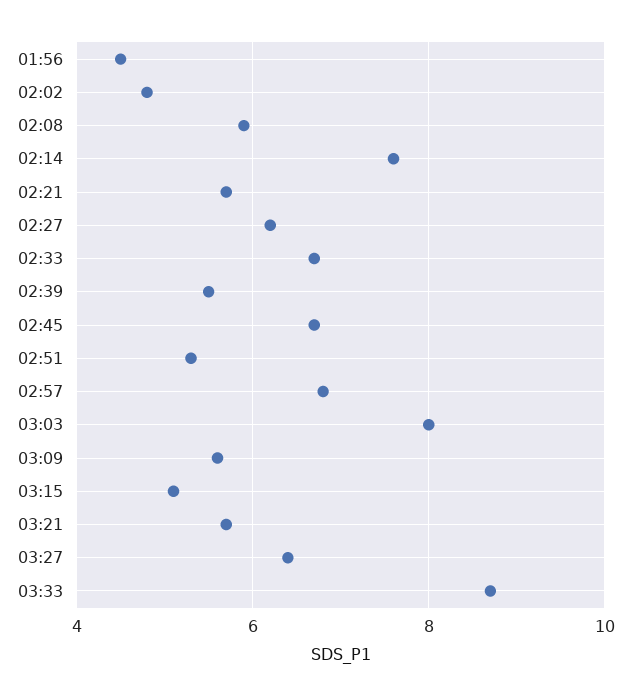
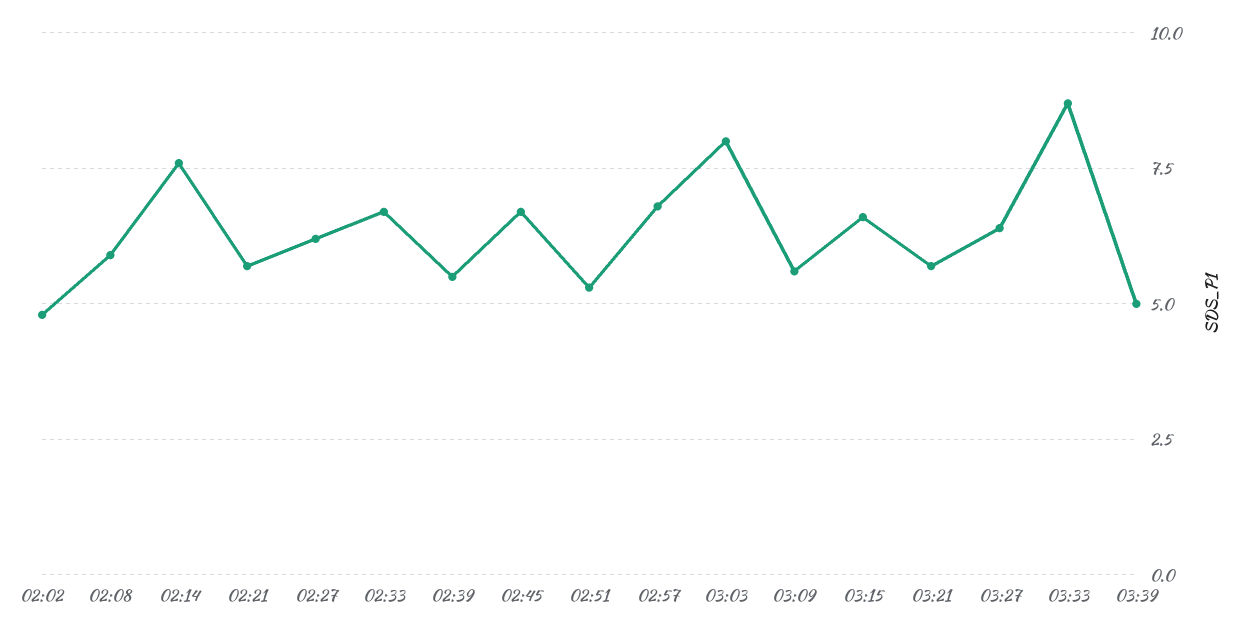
01:56: 4.5 -> none
03:15: 5 -> 6.5
03:39: none -> 5

